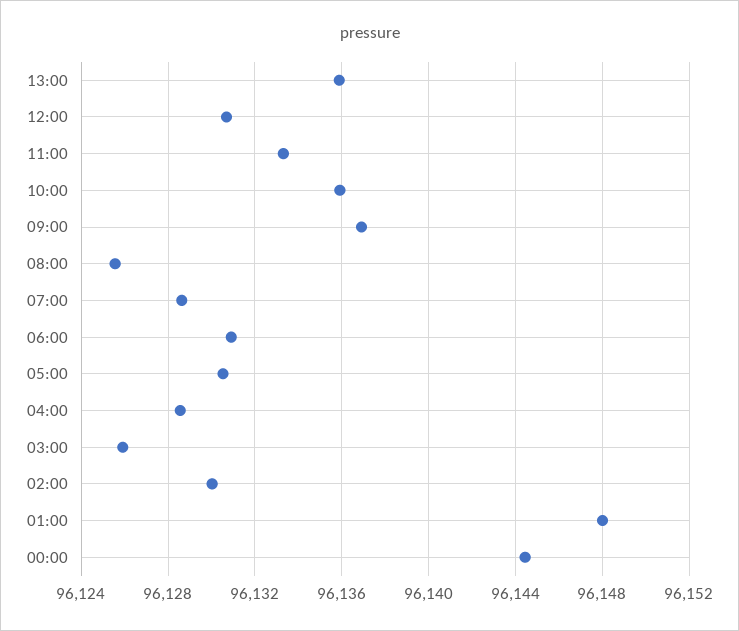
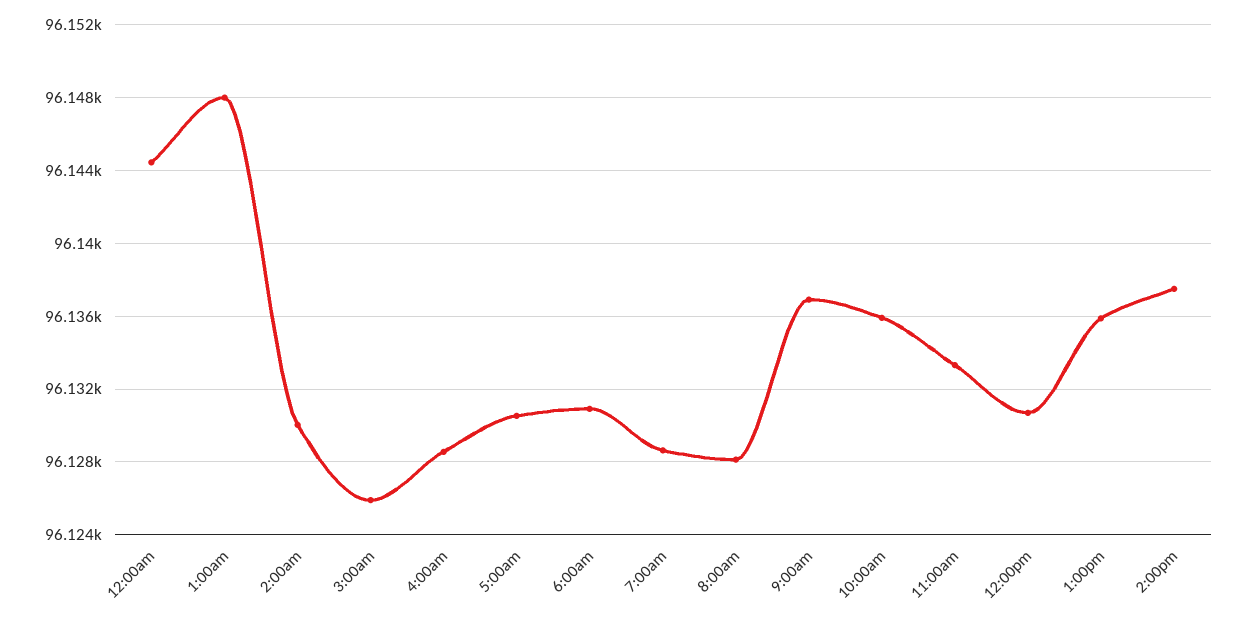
08:00: 96125.5 -> 96128
2:00pm: none -> 96137.5

